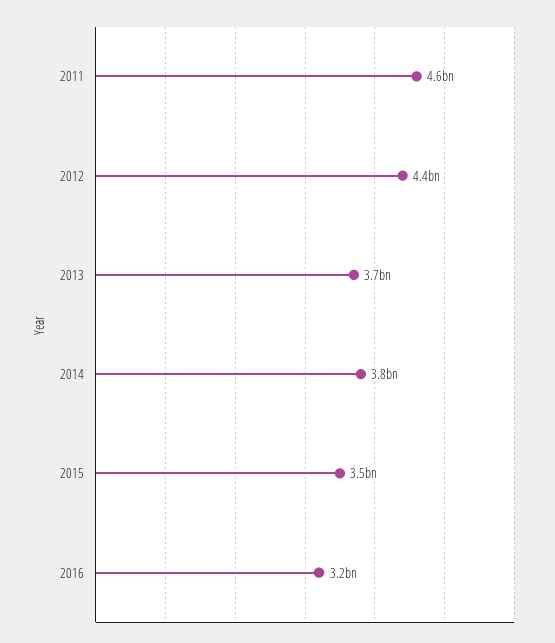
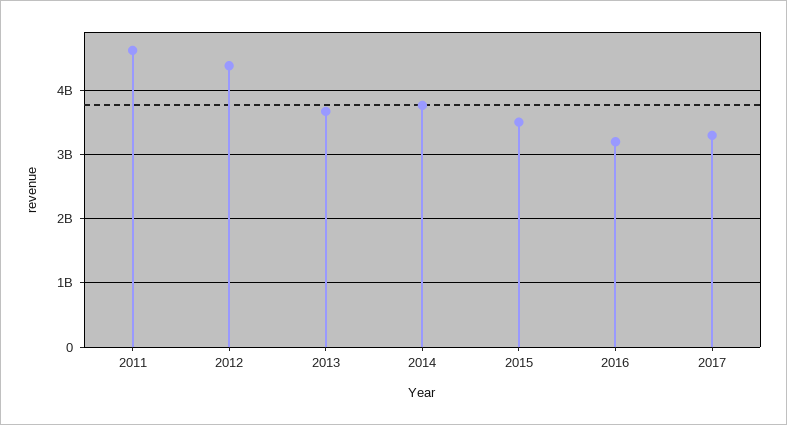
2017: none -> 3300000000

